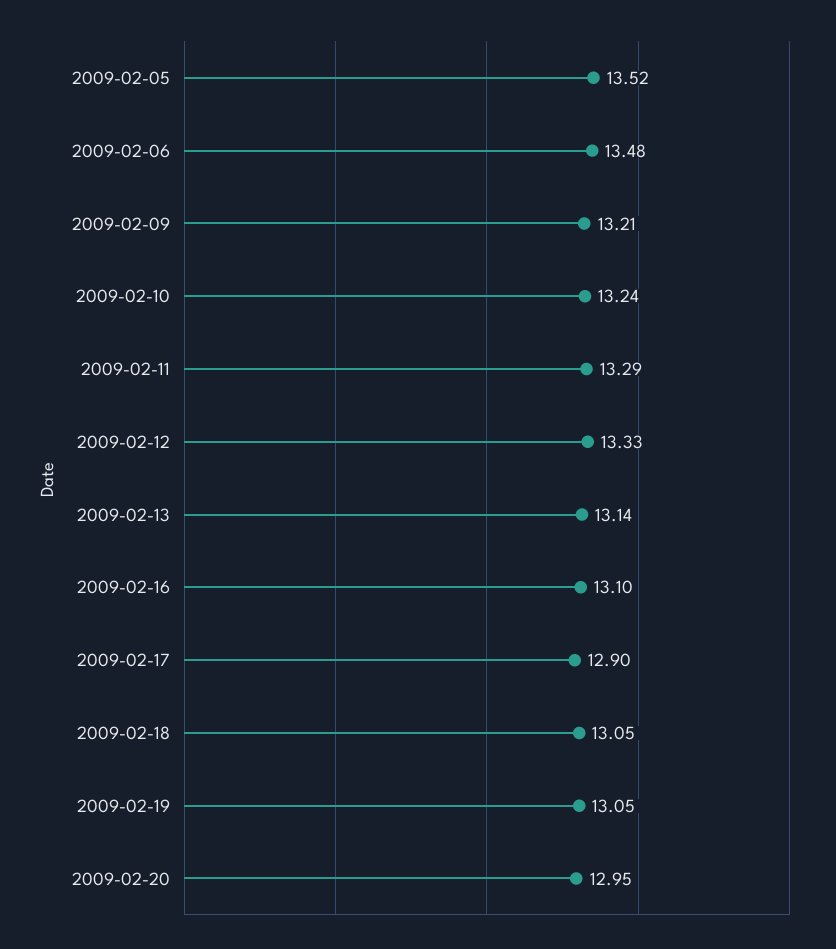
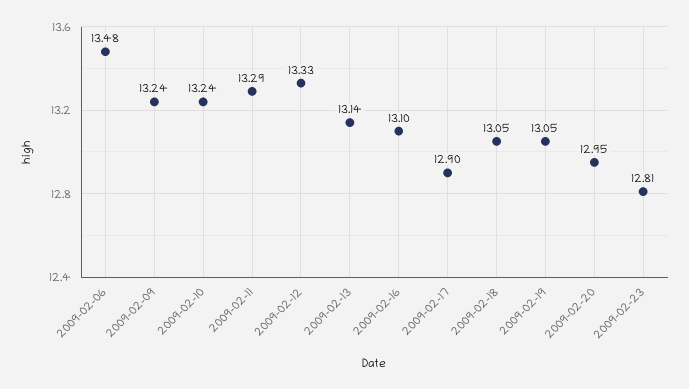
2009-02-05: 13.52 -> none
2009-02-09: 13.21 -> 13.24
2009-02-23: none -> 12.81

